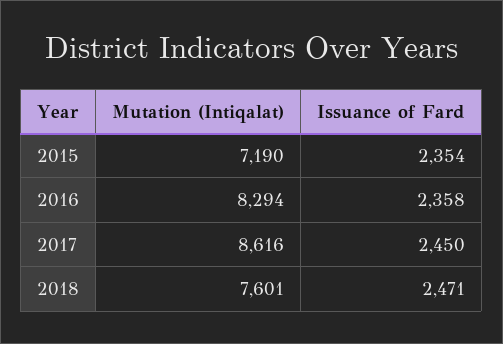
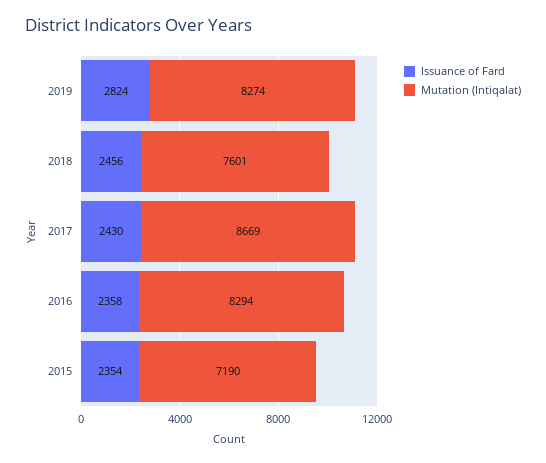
Mutation (Intiqalat), 2017: 8616 -> 8669
Issuance of Fard, 2017: 2450 -> 2430
Issuance of Fard, 2018: 2471 -> 2456
Issuance of Fard, 2019: none -> 2824
Mutation (Intiqalat), 2019: none -> 8274

